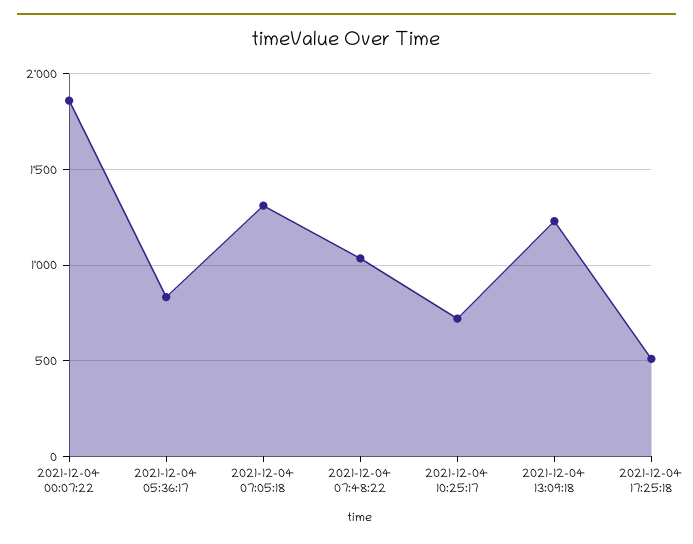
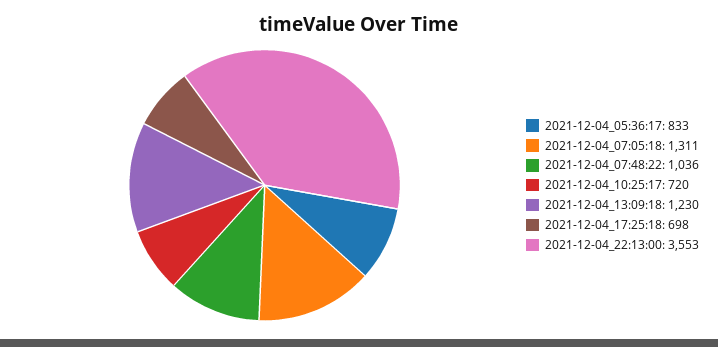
2021-12-04 00:07:22: 1850 -> none
2021-12-04 17:25:18: 500 -> 698
2021-12-04_22:13:00: none -> 3553

